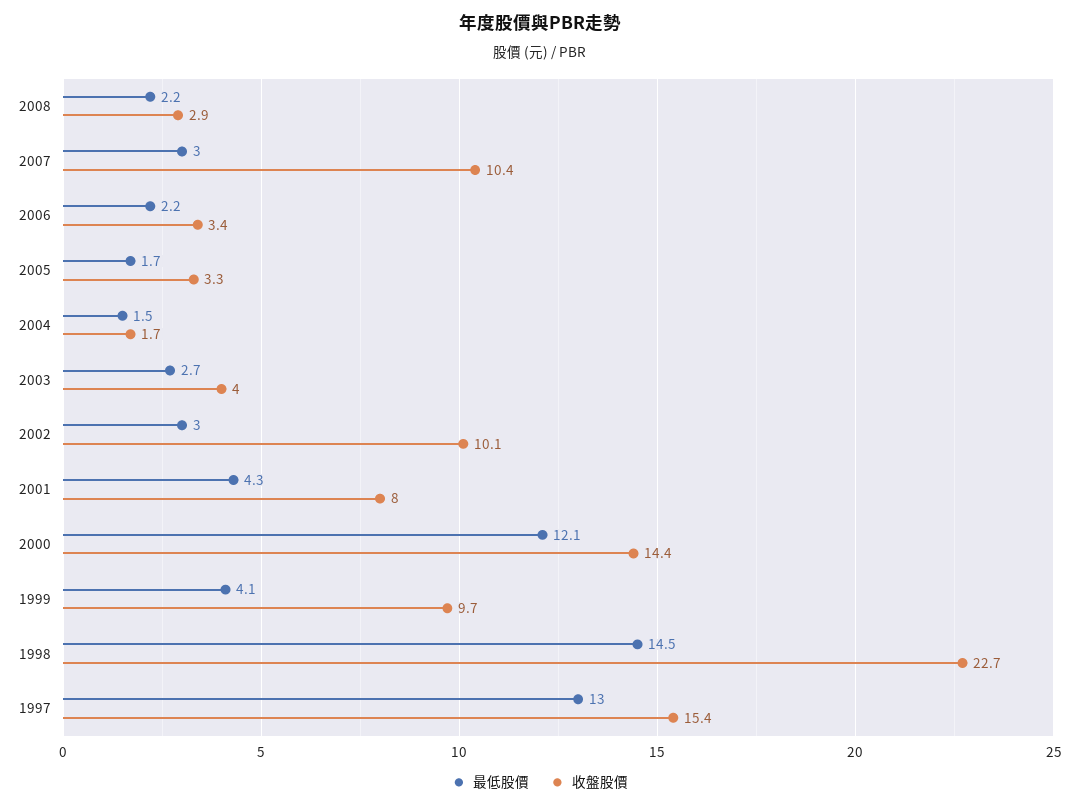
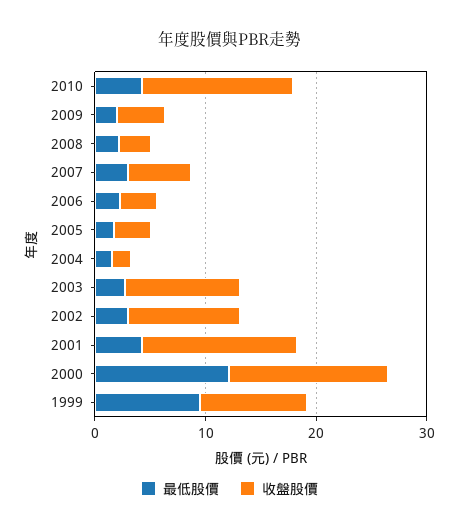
收盤股價, 2007: 10.4 -> 6
收盤股價, 2003: 4 -> 10
收盤股價, 2001: 8 -> 14
最低股價, 1999: 4.1 -> 10
最低股價, 1998: 14.5 -> none
收盤股價, 1998: 22.7 -> none
最低股價, 1997: 13 -> none
收盤股價, 1997: 15.4 -> none
最低股價, 2010: none -> 4
收盤股價, 2010: none -> 14
最低股價, 2009: none -> 2
收盤股價, 2009: none -> 4

